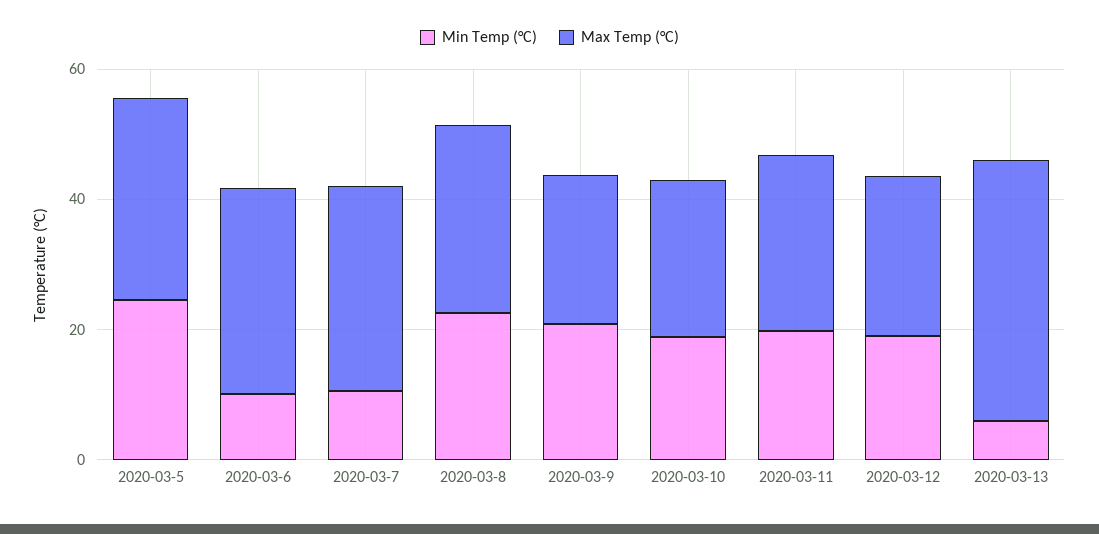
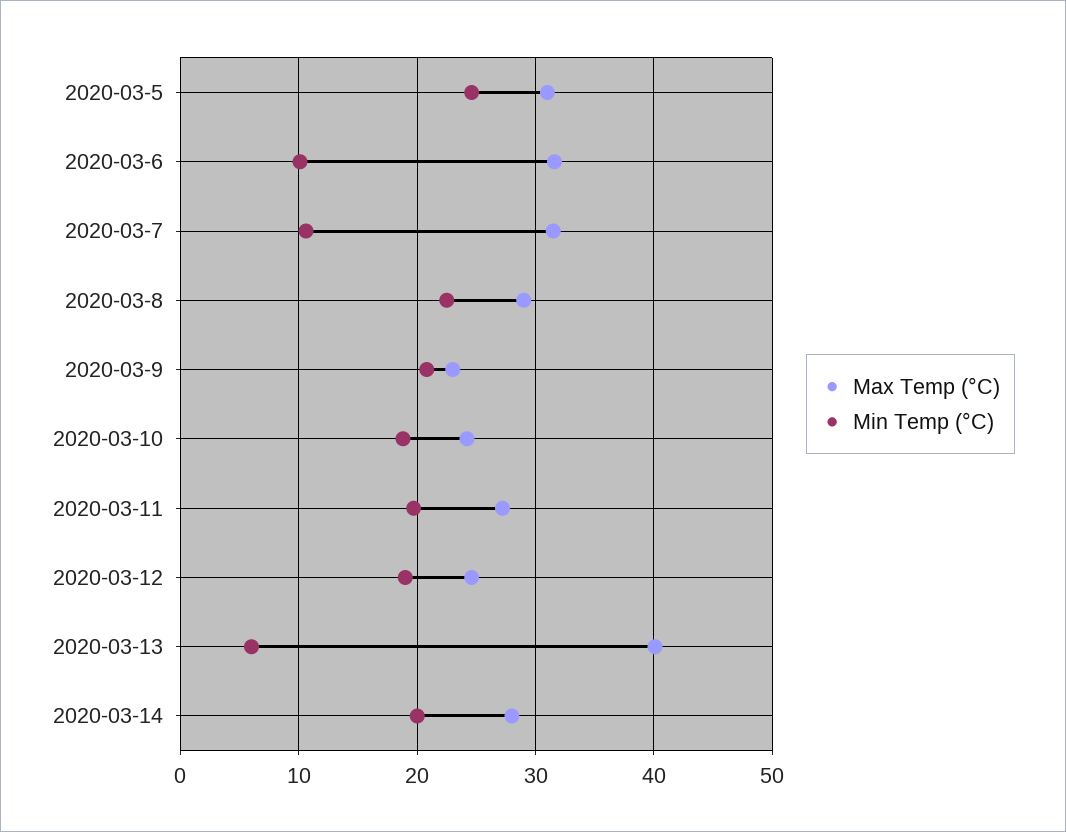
Max Temp (°C), 2020-03-14: none -> 28
Min Temp (°C), 2020-03-14: none -> 20

